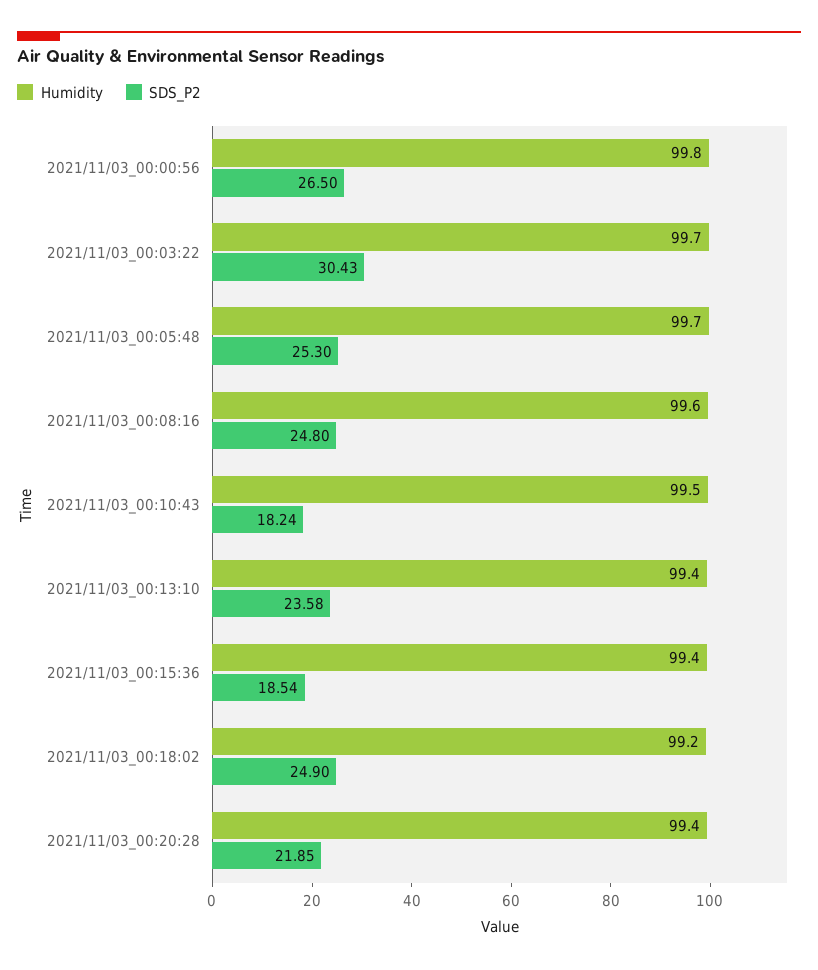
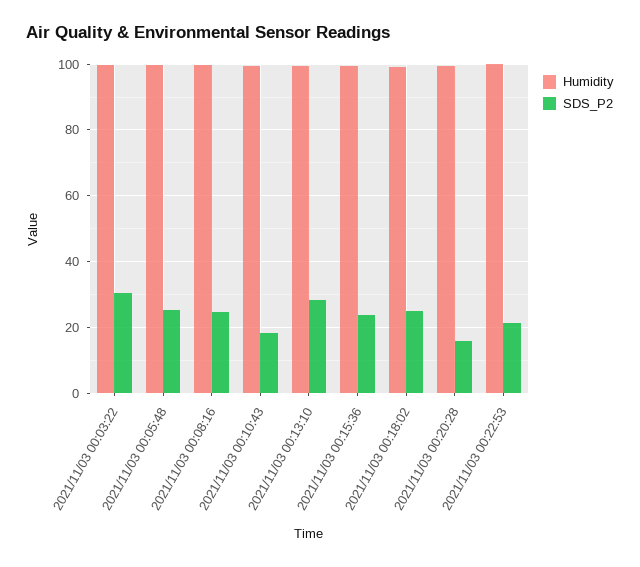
Humidity, 2021/11/03_00:00:56: 99.8 -> none
SDS_P2, 2021/11/03_00:00:56: 26.5 -> none
SDS_P2, 2021/11/03_00:13:10: 23.58 -> 28
SDS_P2, 2021/11/03_00:15:36: 18.54 -> 24
SDS_P2, 2021/11/03_00:20:28: 21.85 -> 16
Humidity, 2021/11/03 00:22:53: none -> 100
SDS_P2, 2021/11/03 00:22:53: none -> 22

